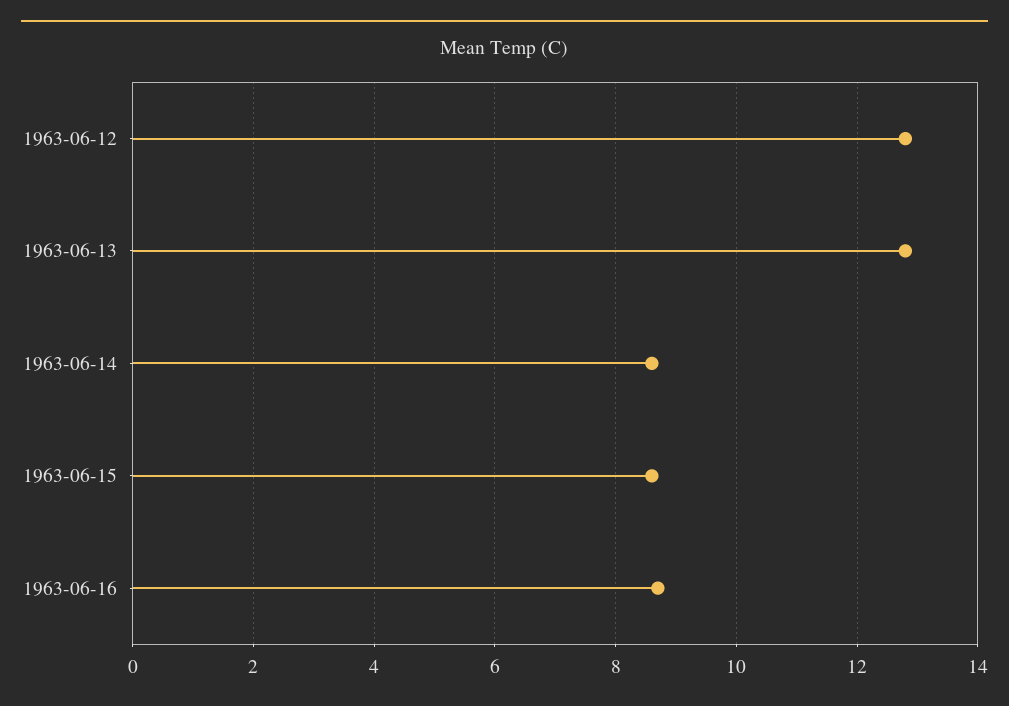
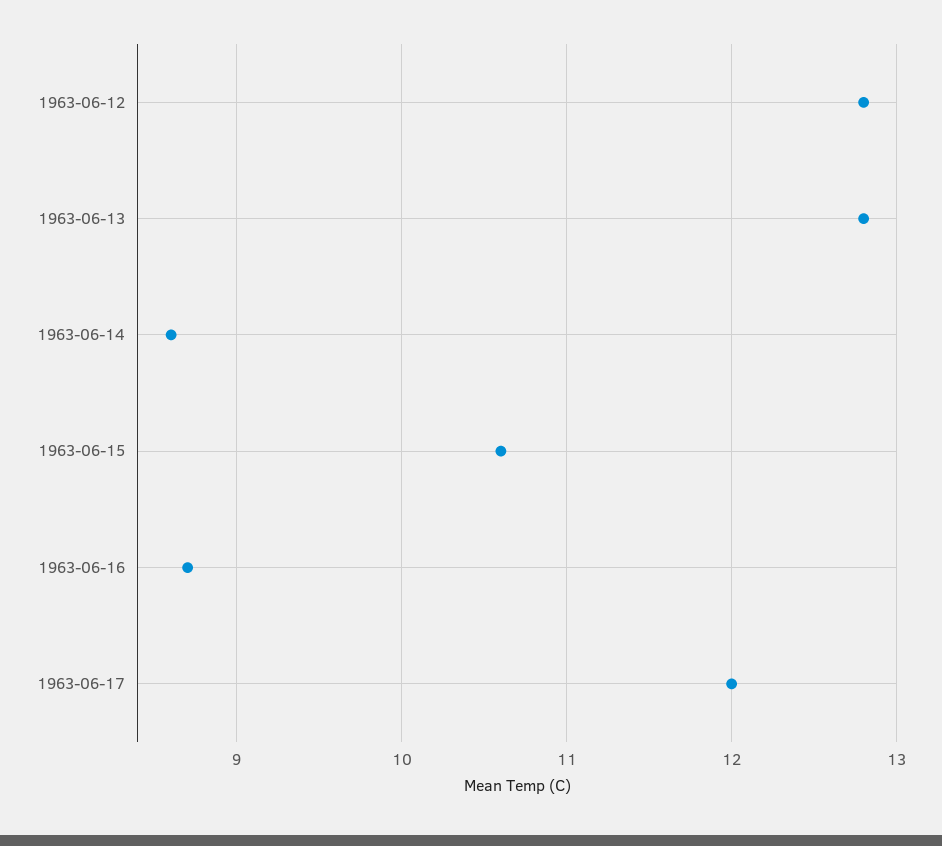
1963-06-15: 8.5 -> 10.6
1963-06-17: none -> 12

